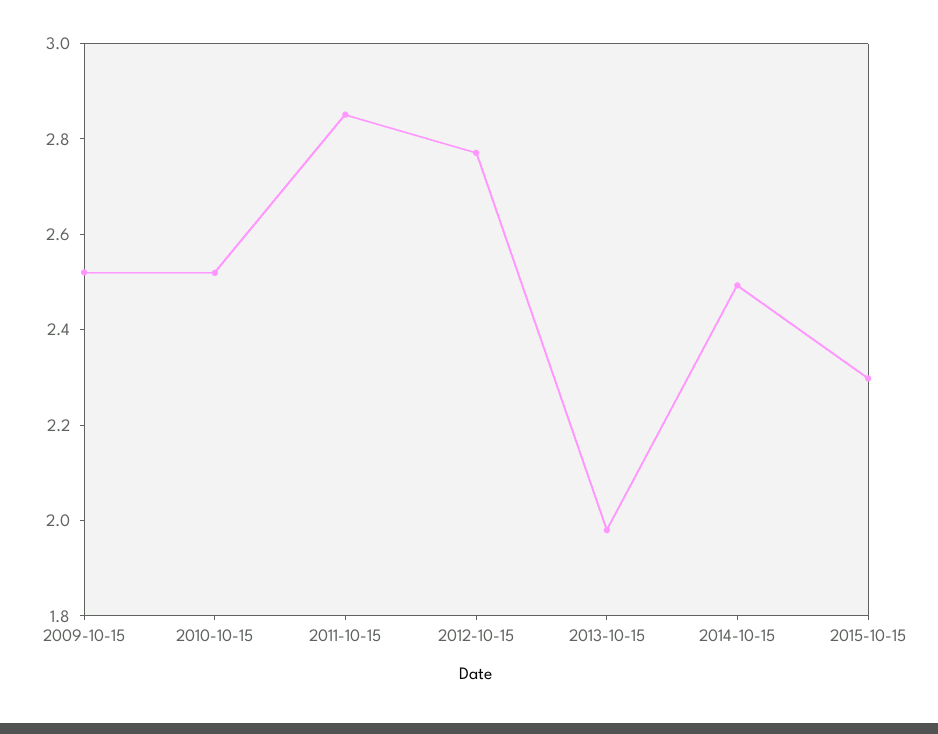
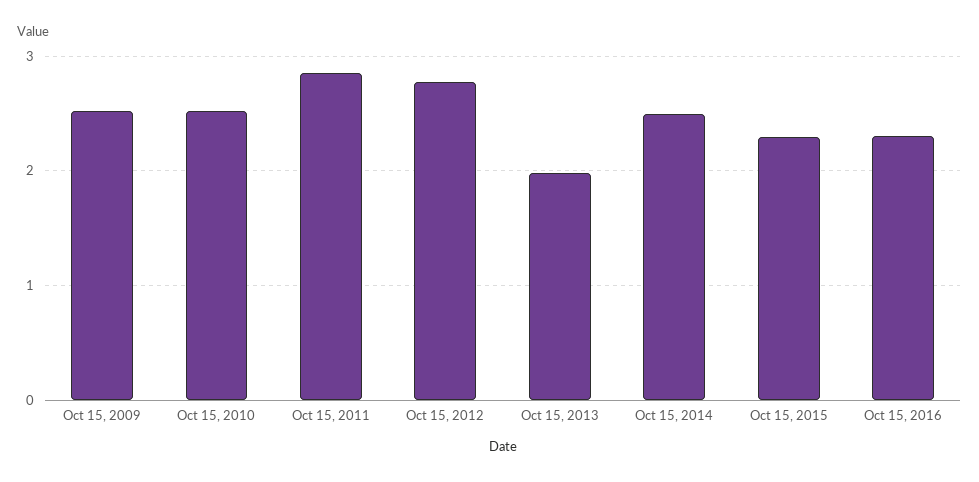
Oct 15, 2016: none -> 2.3

